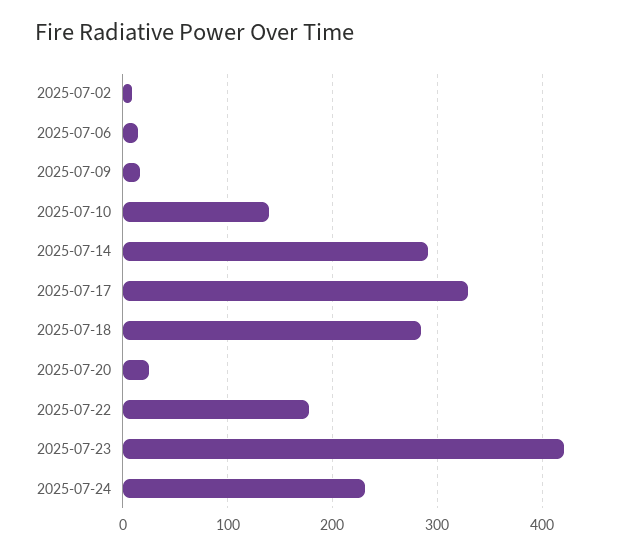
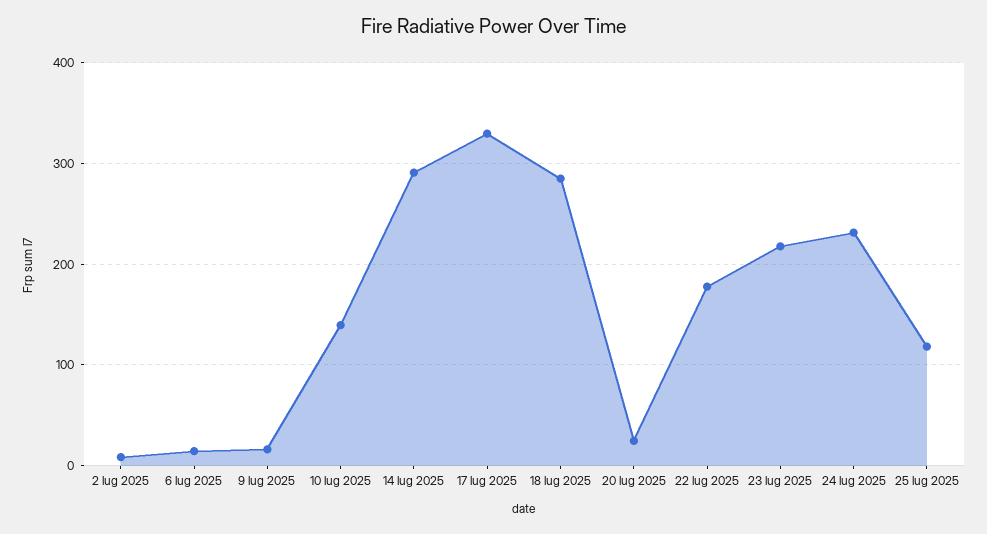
2025-07-23: 420 -> 220
25 lug 2025: none -> 120

